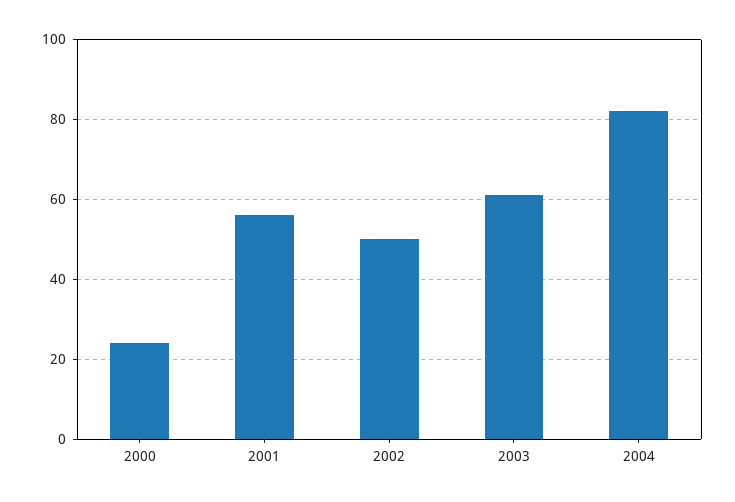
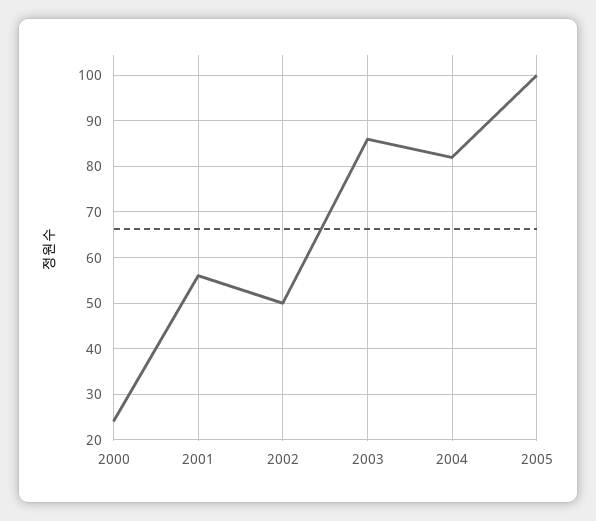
2003: 60 -> 85
2005: none -> 100

